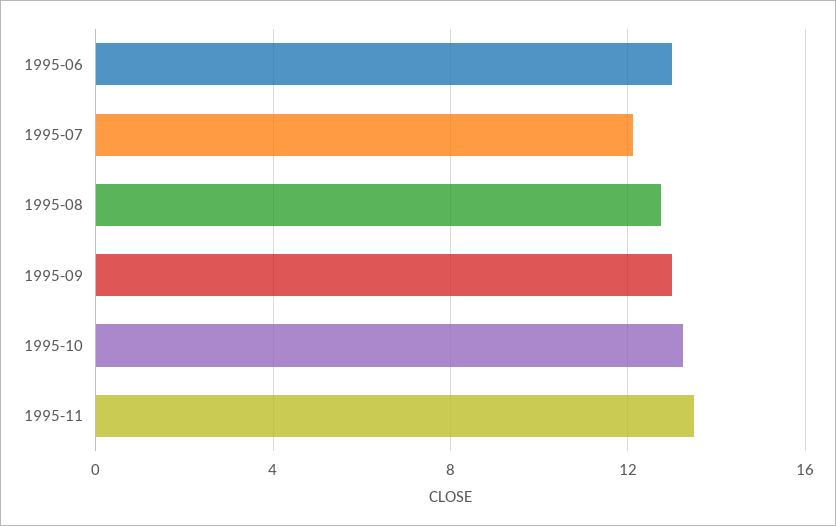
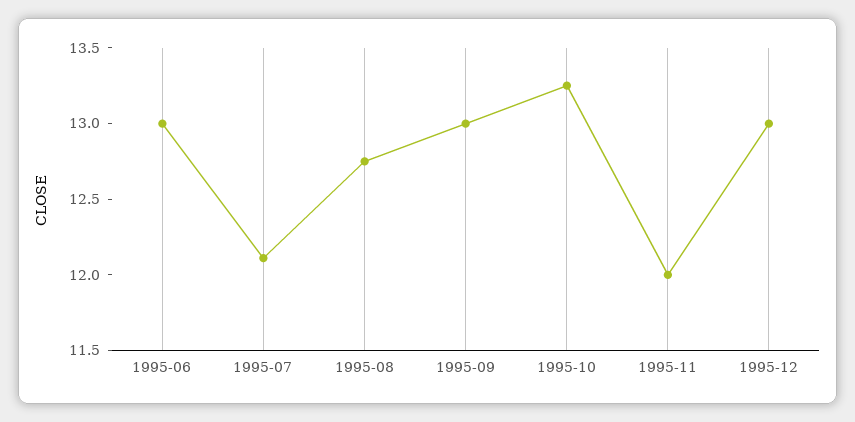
1995-11: 13.5 -> 12
1995-12: none -> 13

